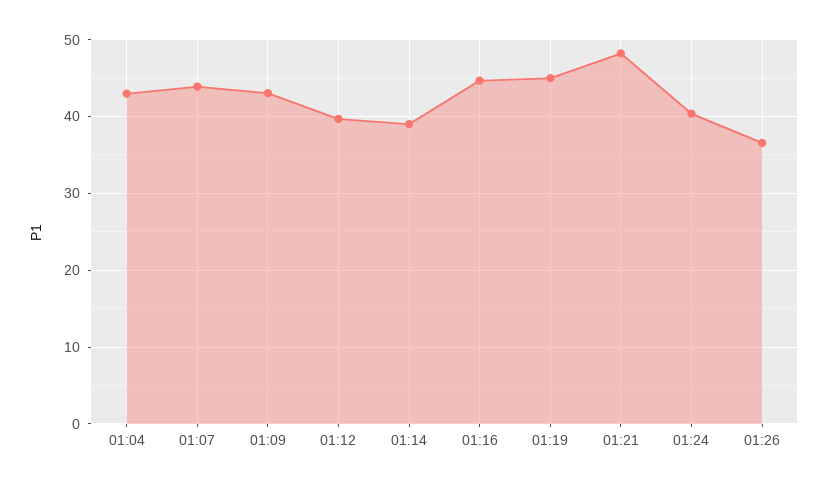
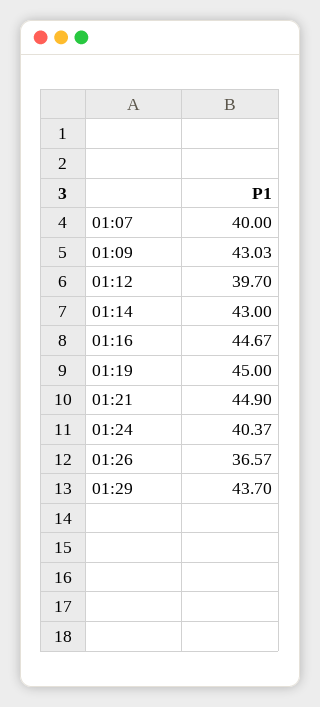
01:04: 43 -> none
01:07: 44 -> 40
01:14: 39 -> 43
01:21: 48 -> 44.9
01:29: none -> 43.7

